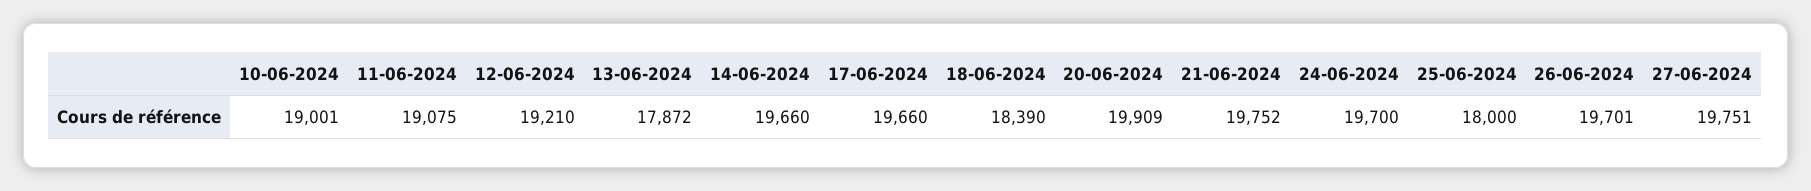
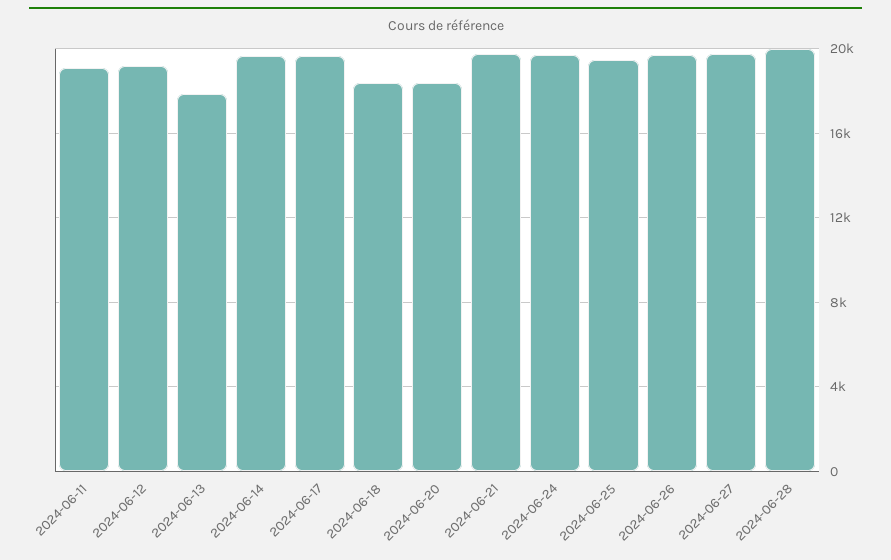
10-06-2024: 19001 -> none
20-06-2024: 19909 -> 18500
25-06-2024: 18000 -> 19500
2024-06-28: none -> 20000

